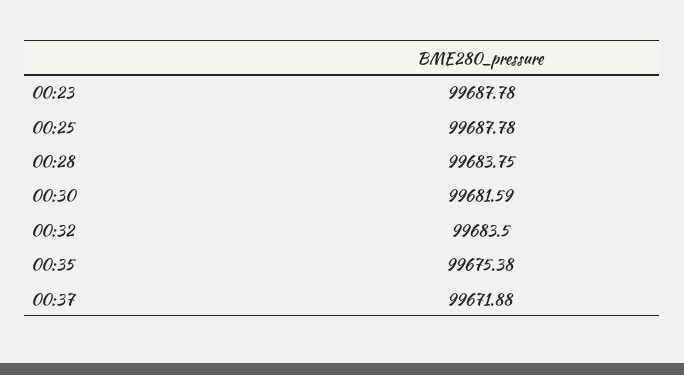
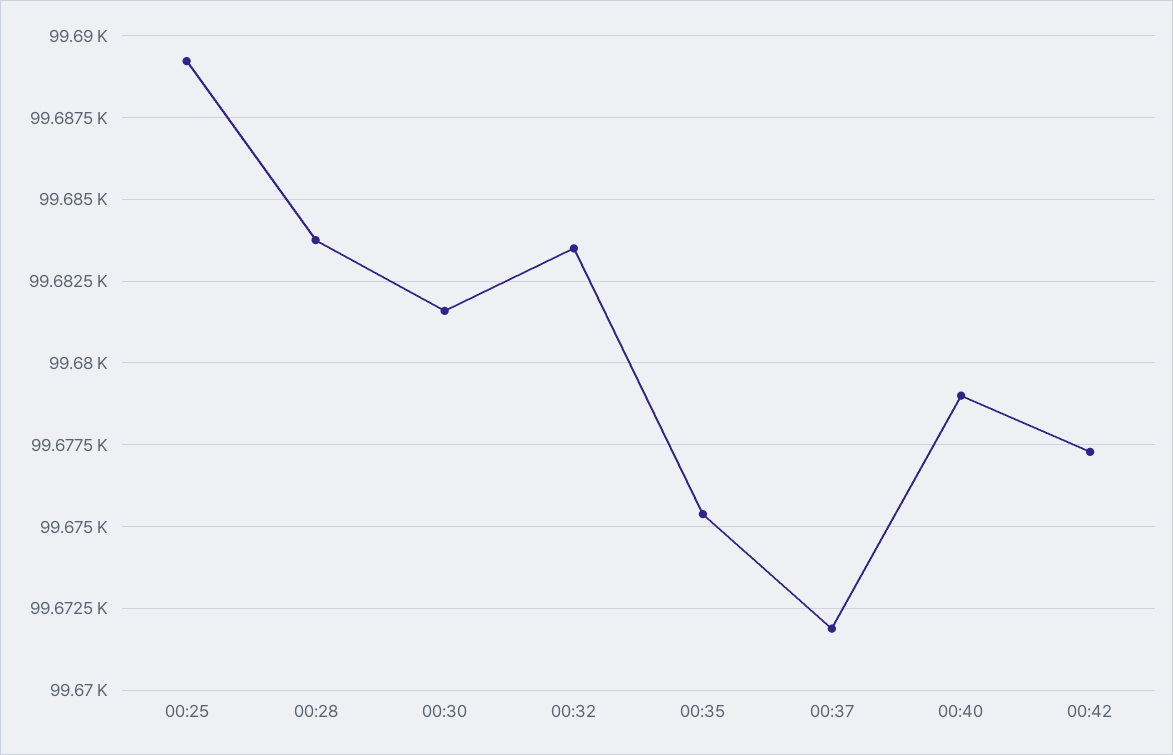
00:23: 99687.78 -> none
00:25: 99687.78 -> 99689.25
00:40: none -> 99679
00:42: none -> 99677.25

